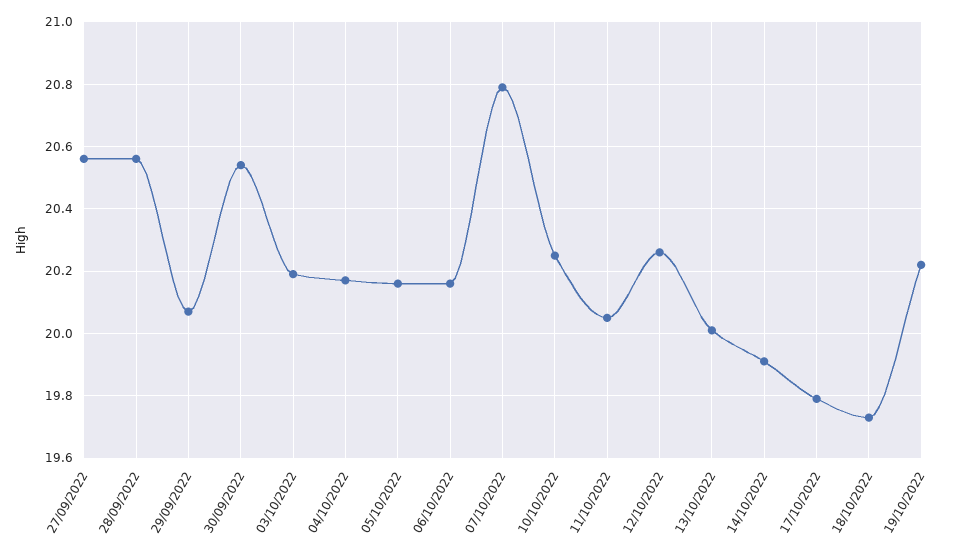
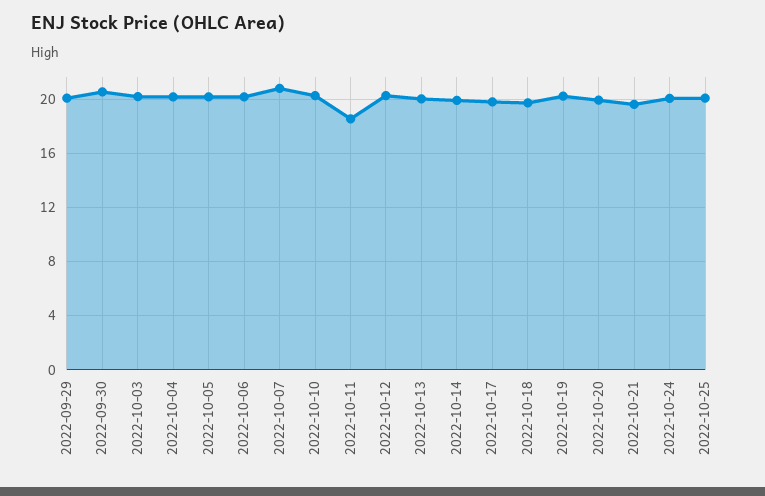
27/09/2022: 20.55 -> none
28/09/2022: 20.55 -> none
11/10/2022: 20.05 -> 18.5
2022-10-20: none -> 20
2022-10-21: none -> 19.5
2022-10-24: none -> 20
2022-10-25: none -> 20

